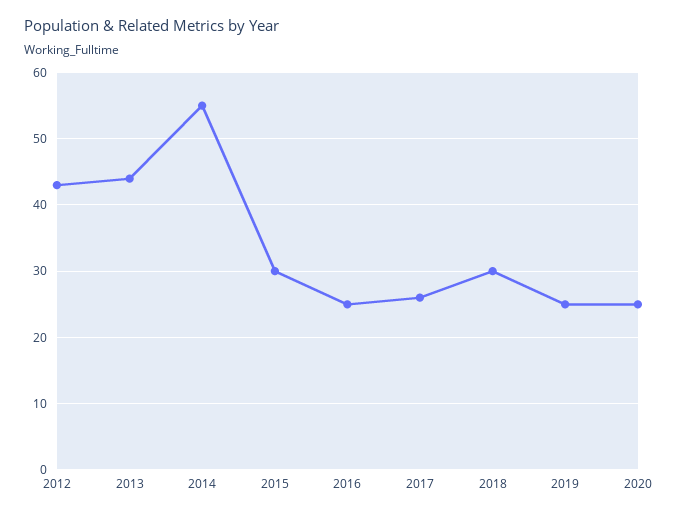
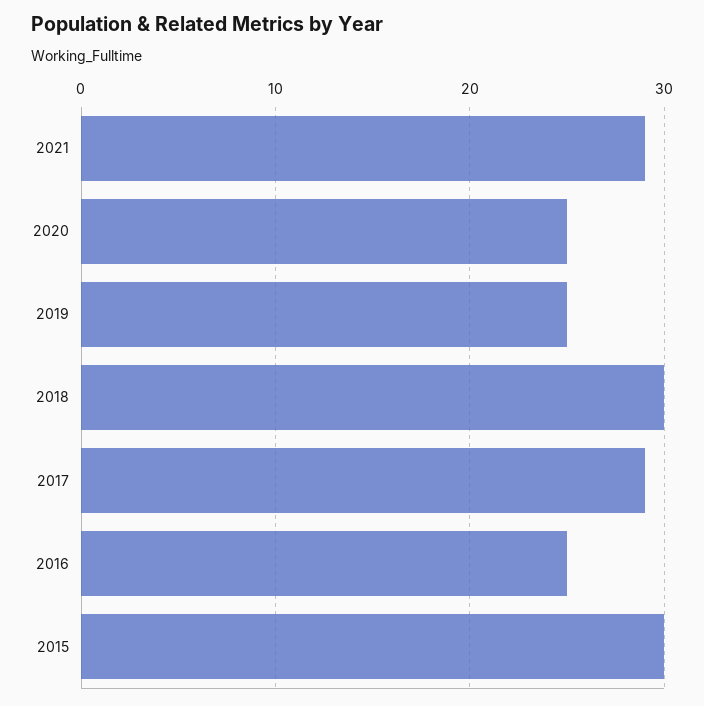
2012: 43 -> none
2013: 44 -> none
2014: 55 -> none
2017: 26 -> 29
2021: none -> 29

